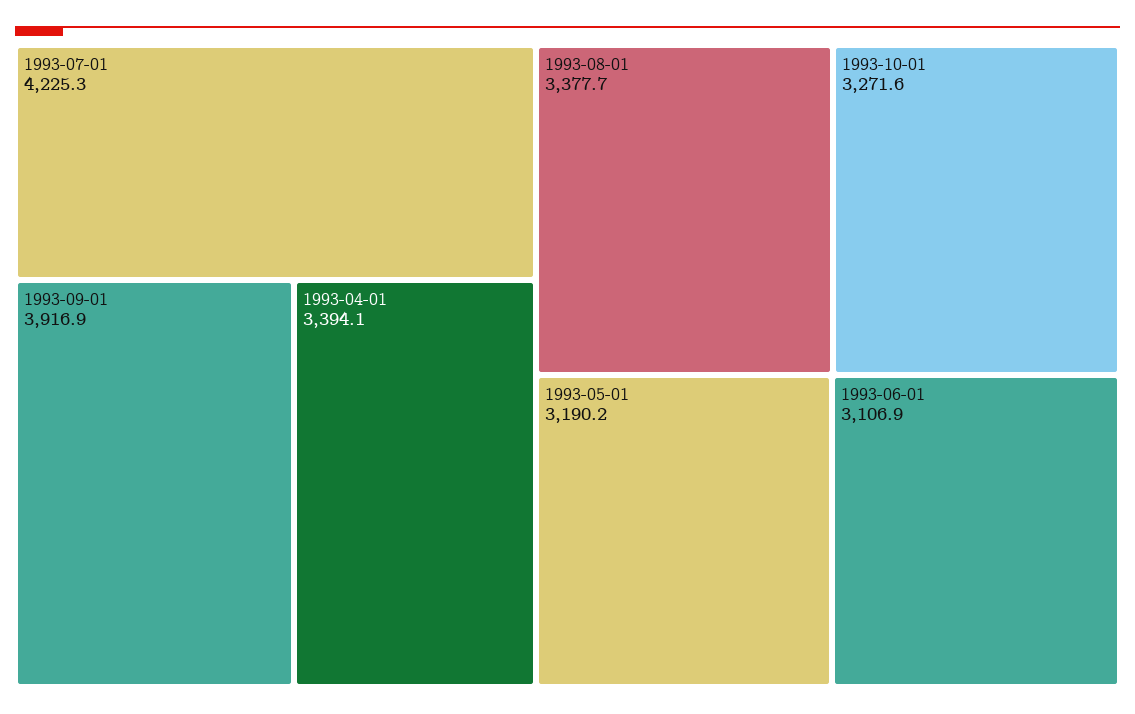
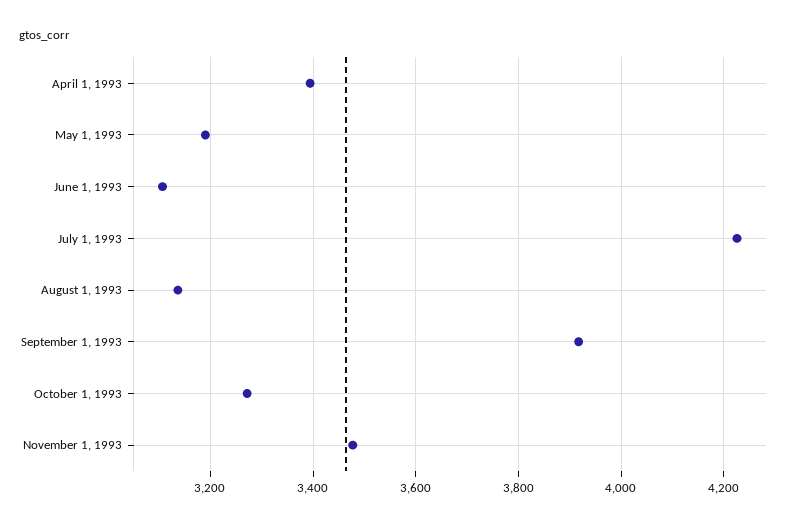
1993-08-01: 3377.7 -> 3140
November 1, 1993: none -> 3480

